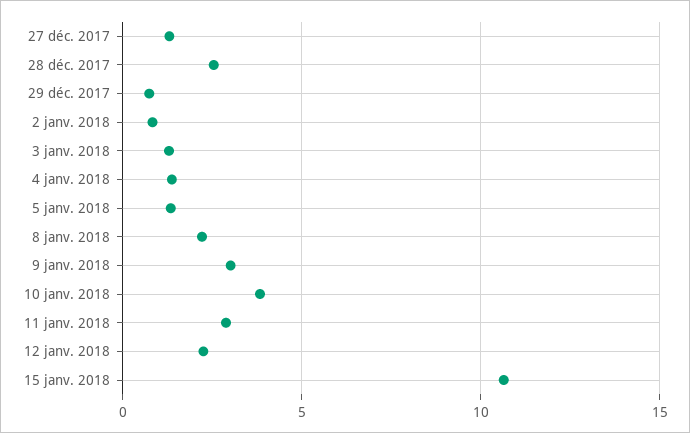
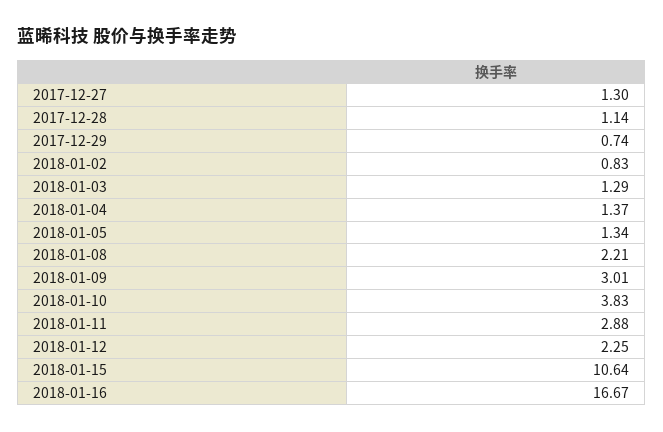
28 déc. 2017: 2.5 -> 1.14
2018-01-16: none -> 16.67

